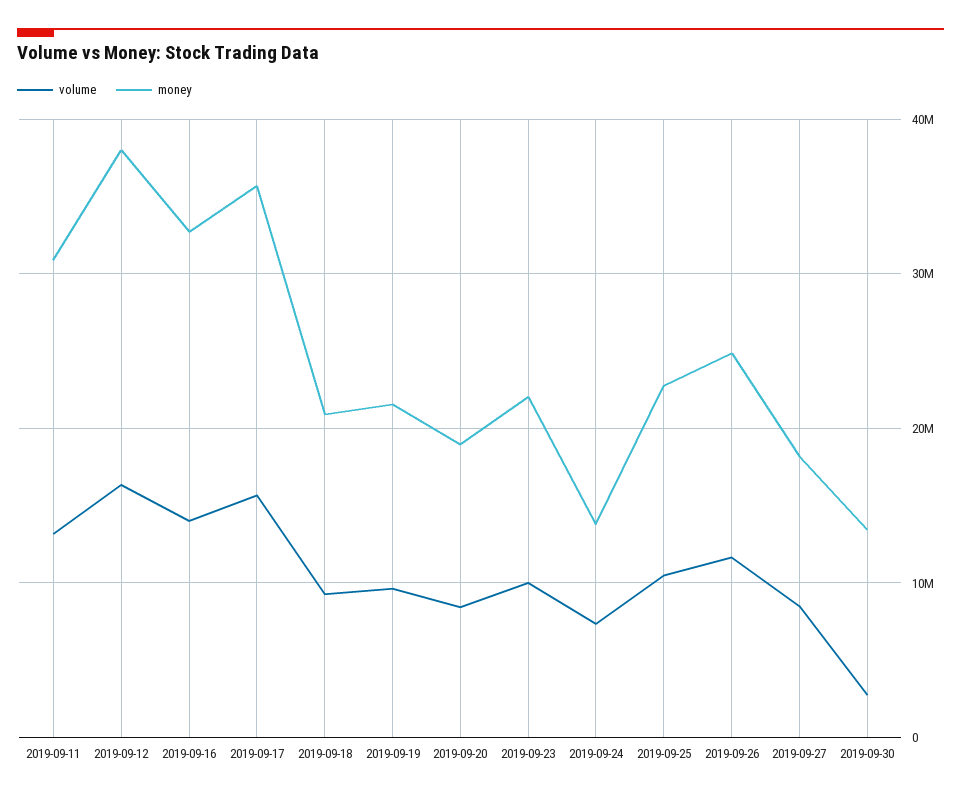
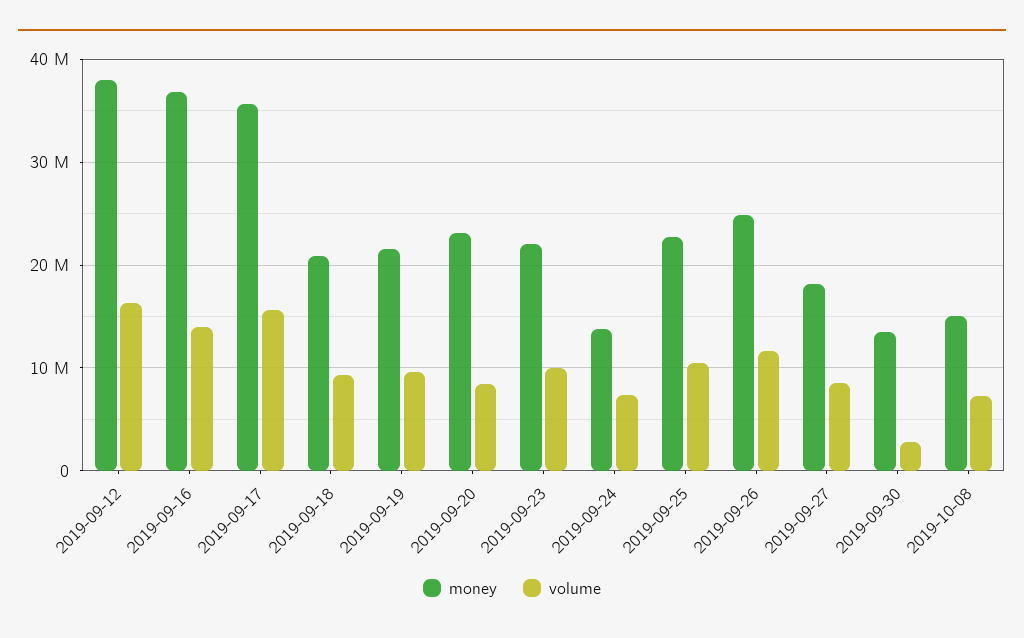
volume, 2019-09-11: 13000000 -> none
money, 2019-09-11: 31000000 -> none
money, 2019-09-16: 33000000 -> 37000000
money, 2019-09-20: 19000000 -> 23000000
money, 2019-10-08: none -> 15000000
volume, 2019-10-08: none -> 7000000

